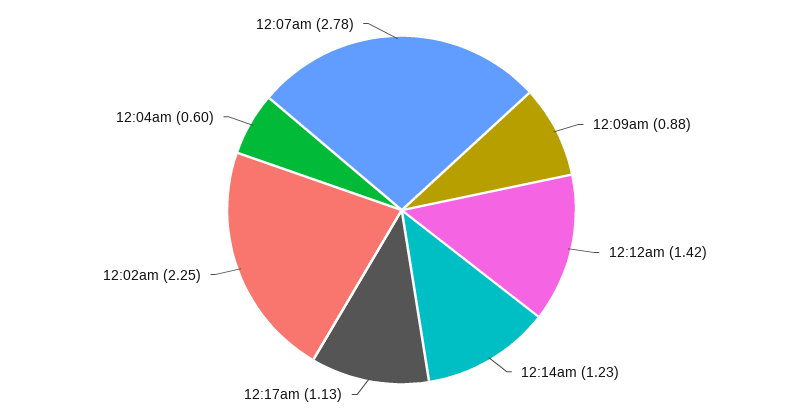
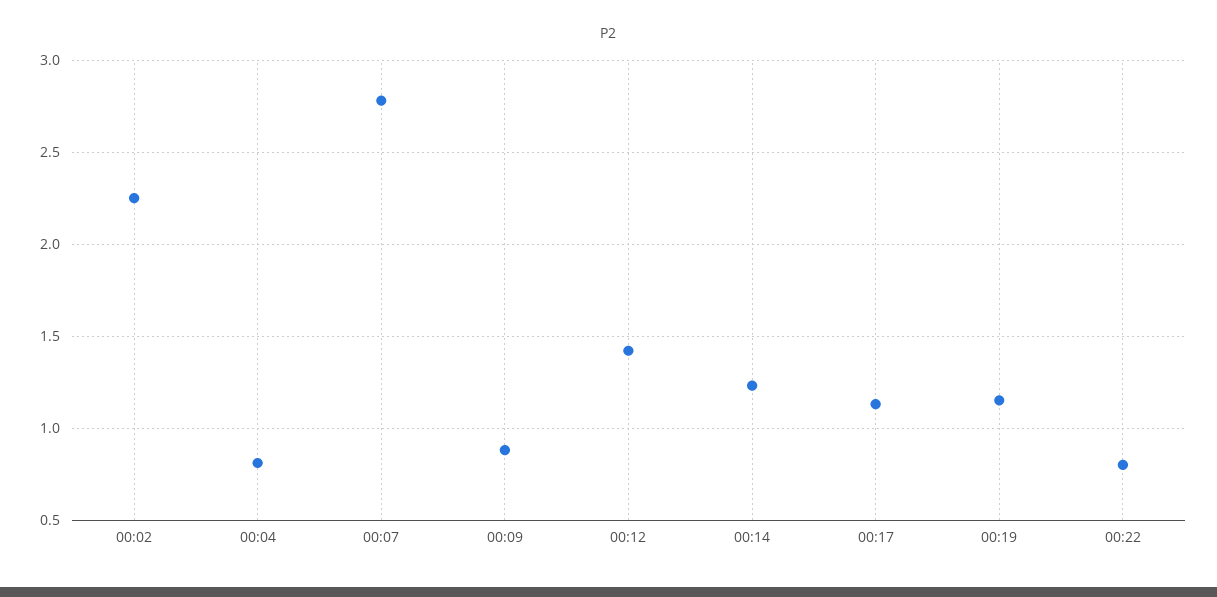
12:04am: 0.6 -> 0.8
00:19: none -> 1.15
00:22: none -> 0.8

